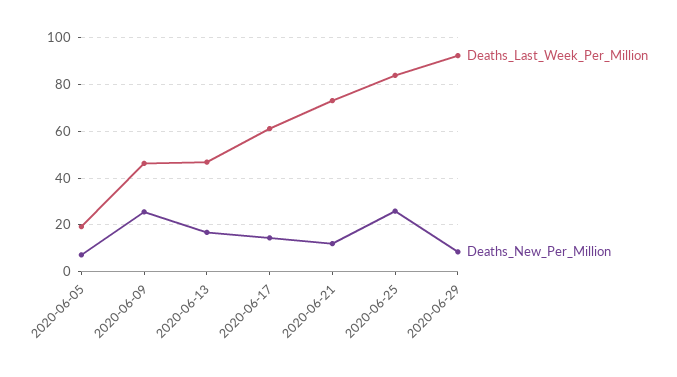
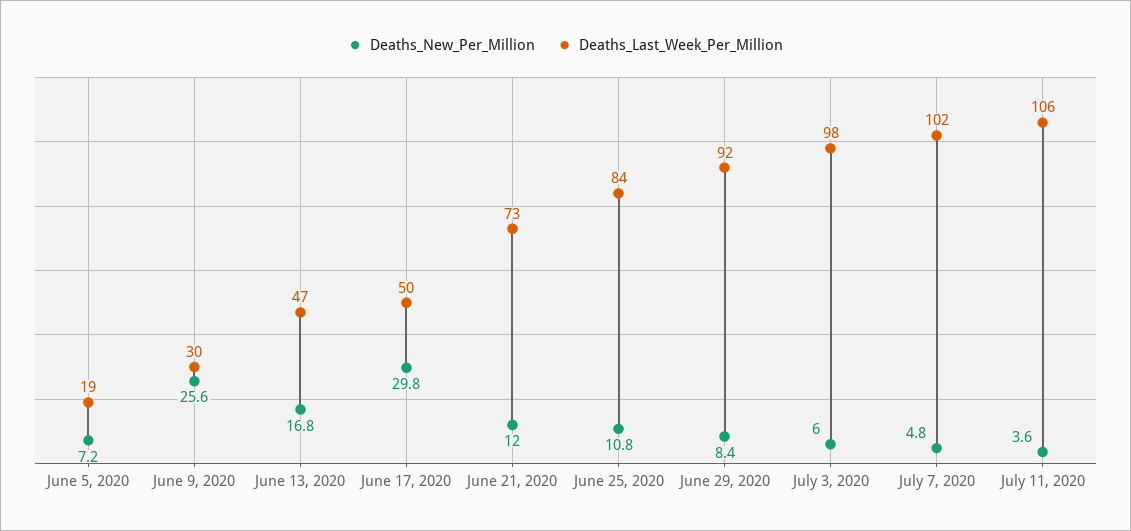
Deaths_Last_Week_Per_Million, 2020-06-09: 45 -> 30
Deaths_Last_Week_Per_Million, 2020-06-17: 60 -> 50
Deaths_New_Per_Million, 2020-06-17: 15 -> 29.8
Deaths_New_Per_Million, 2020-06-25: 25 -> 10.8
Deaths_New_Per_Million, July 3, 2020: none -> 6
Deaths_Last_Week_Per_Million, July 3, 2020: none -> 98
Deaths_New_Per_Million, July 7, 2020: none -> 4.8
Deaths_Last_Week_Per_Million, July 7, 2020: none -> 102
Deaths_New_Per_Million, July 11, 2020: none -> 3.6
Deaths_Last_Week_Per_Million, July 11, 2020: none -> 106

